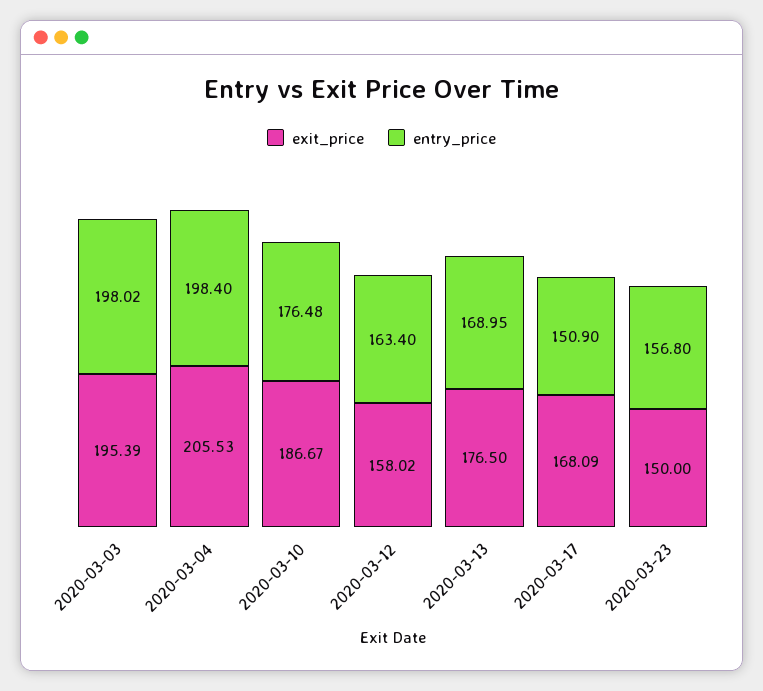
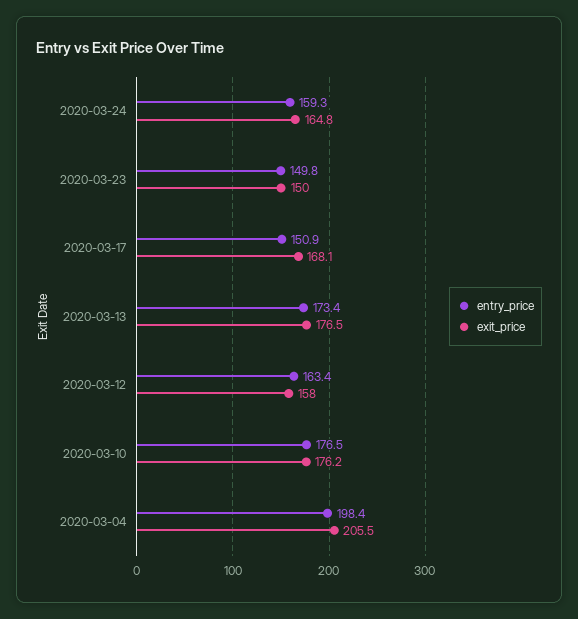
exit_price, 2020-03-03: 195.39 -> none
entry_price, 2020-03-03: 198.02 -> none
exit_price, 2020-03-10: 186.67 -> 176.2
entry_price, 2020-03-13: 168.95 -> 173.4
entry_price, 2020-03-23: 156.8 -> 149.8
entry_price, 2020-03-24: none -> 159.3
exit_price, 2020-03-24: none -> 164.8

